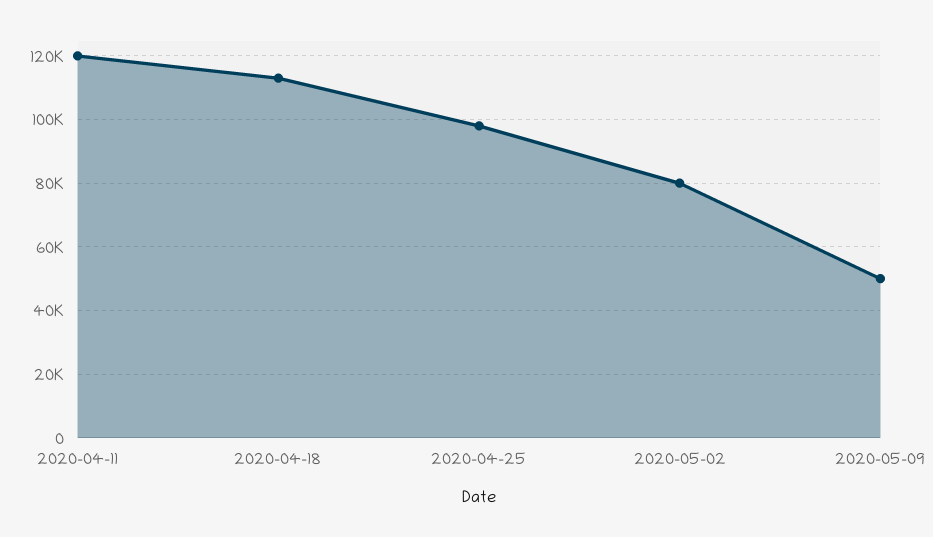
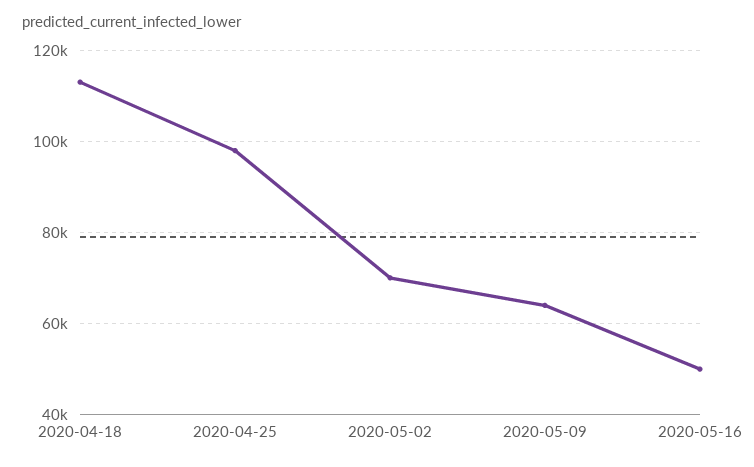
2020-04-11: 120000 -> none
2020-05-02: 80000 -> 70000
2020-05-09: 50000 -> 64000
2020-05-16: none -> 50000

